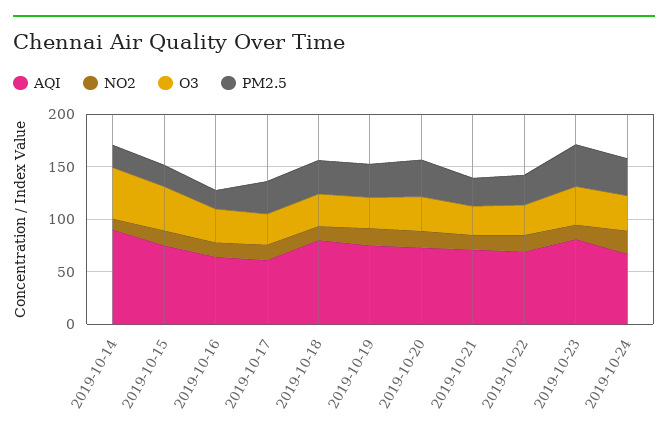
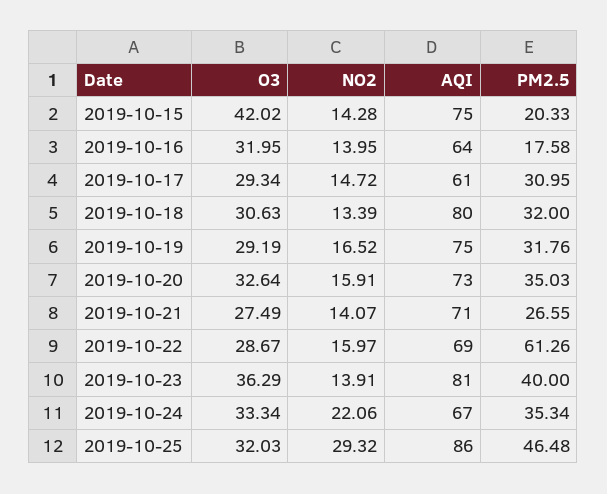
AQI, 2019-10-14: 90 -> none
NO2, 2019-10-14: 10 -> none
O3, 2019-10-14: 50 -> none
PM2.5, 2019-10-14: 20 -> none
PM2.5, 2019-10-22: 30 -> 61.26
O3, 2019-10-25: none -> 32.03
NO2, 2019-10-25: none -> 29.32
AQI, 2019-10-25: none -> 86
PM2.5, 2019-10-25: none -> 46.48

